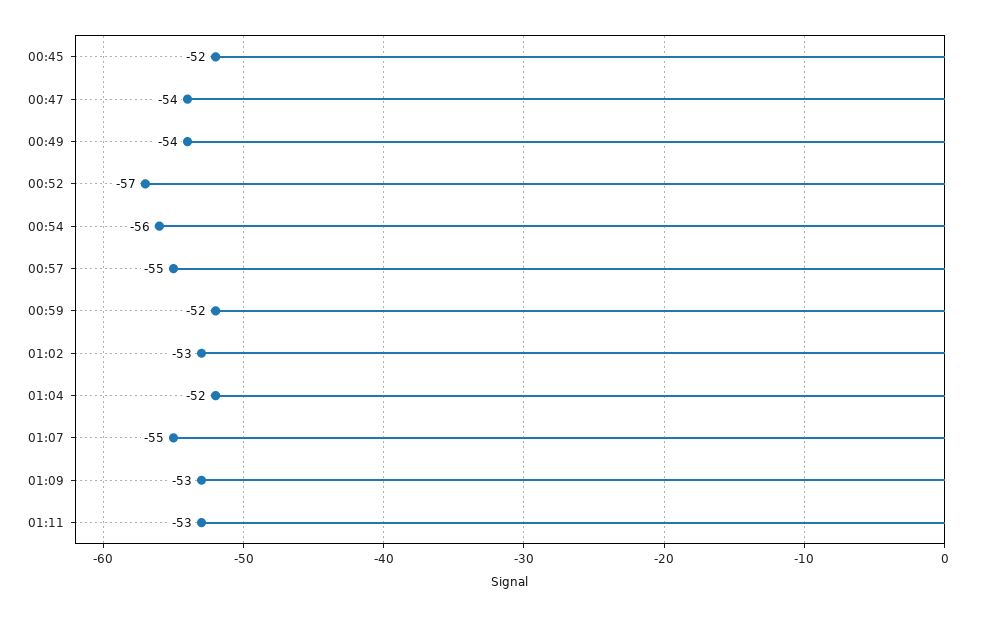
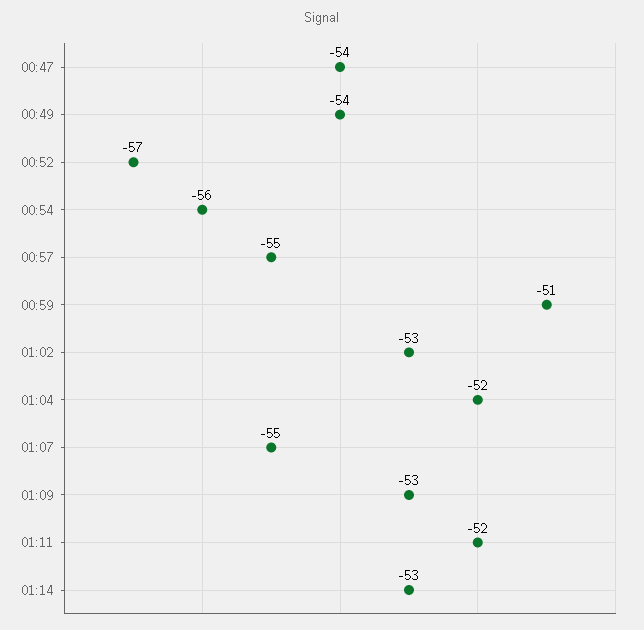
00:45: -52 -> none
00:59: -52 -> -51
01:11: -53 -> -52
01:14: none -> -53

